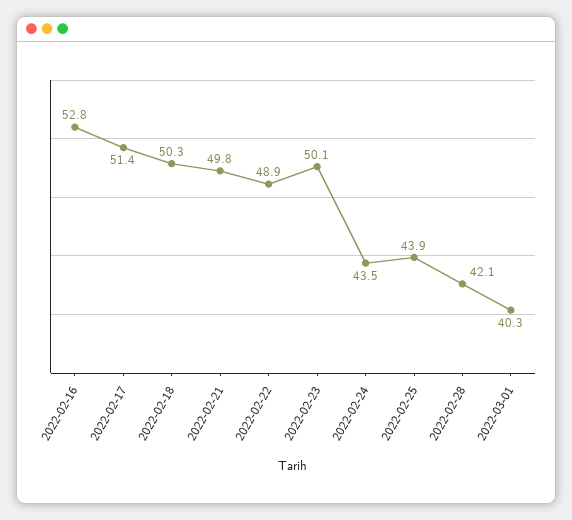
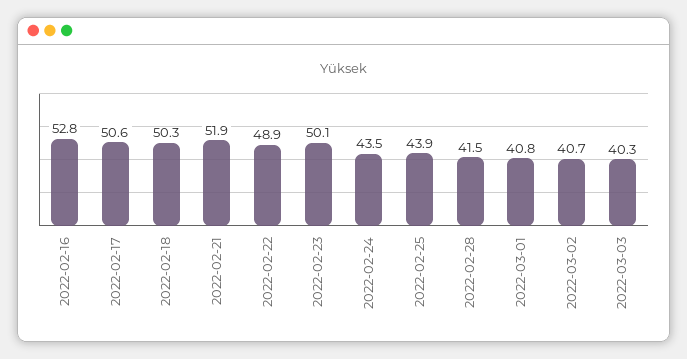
2022-02-17: 51.4 -> 50.6
2022-02-21: 49.8 -> 51.9
2022-02-28: 42.1 -> 41.5
2022-03-01: 40.3 -> 40.8
2022-03-02: none -> 40.7
2022-03-03: none -> 40.3

